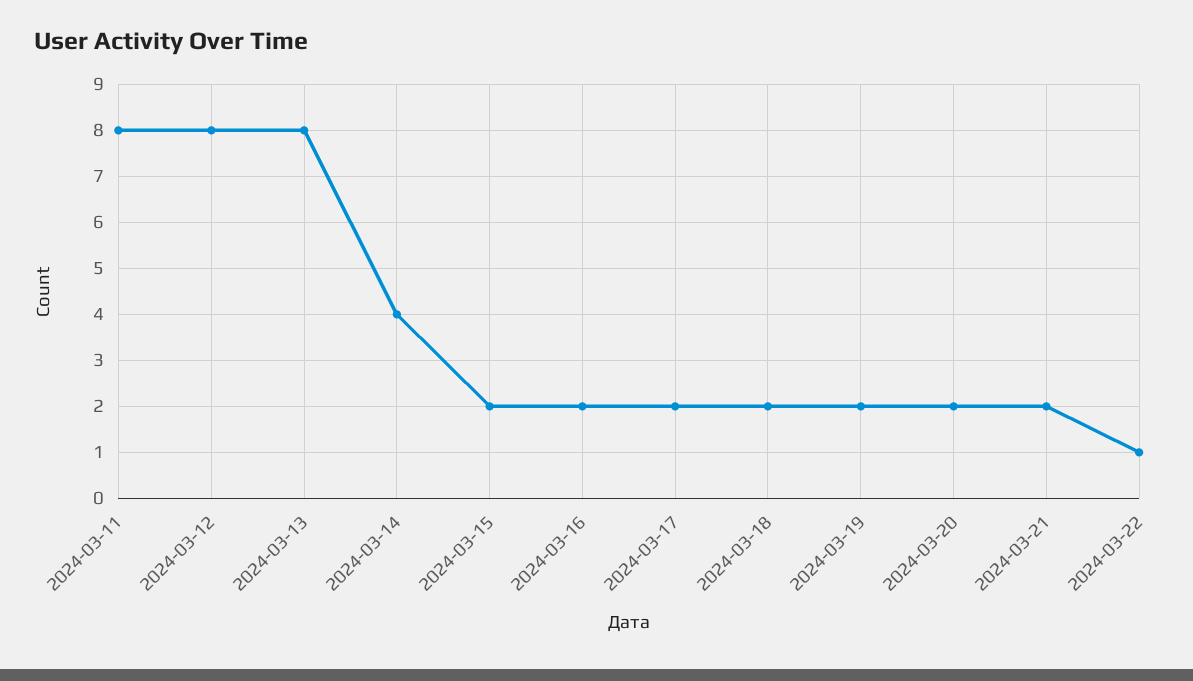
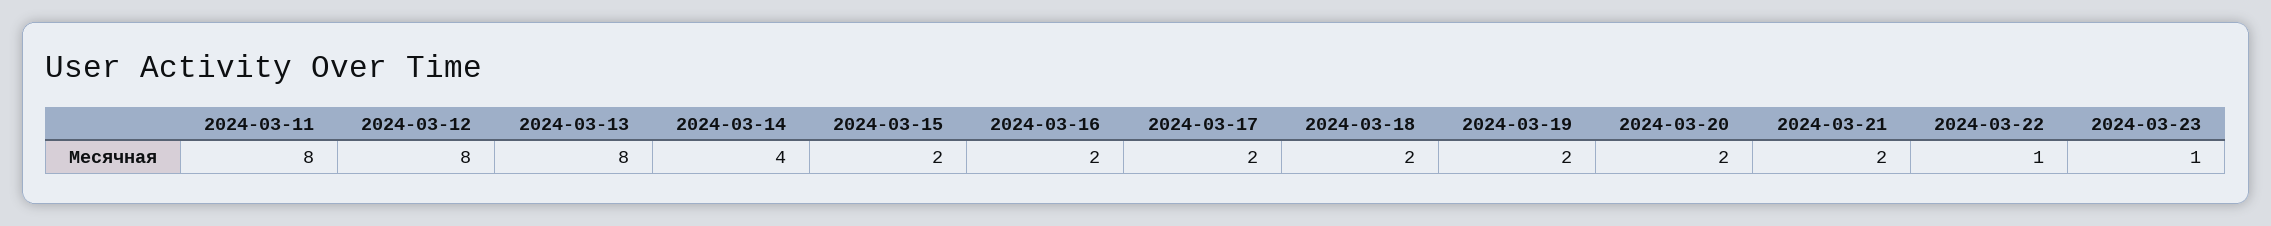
2024-03-23: none -> 1

